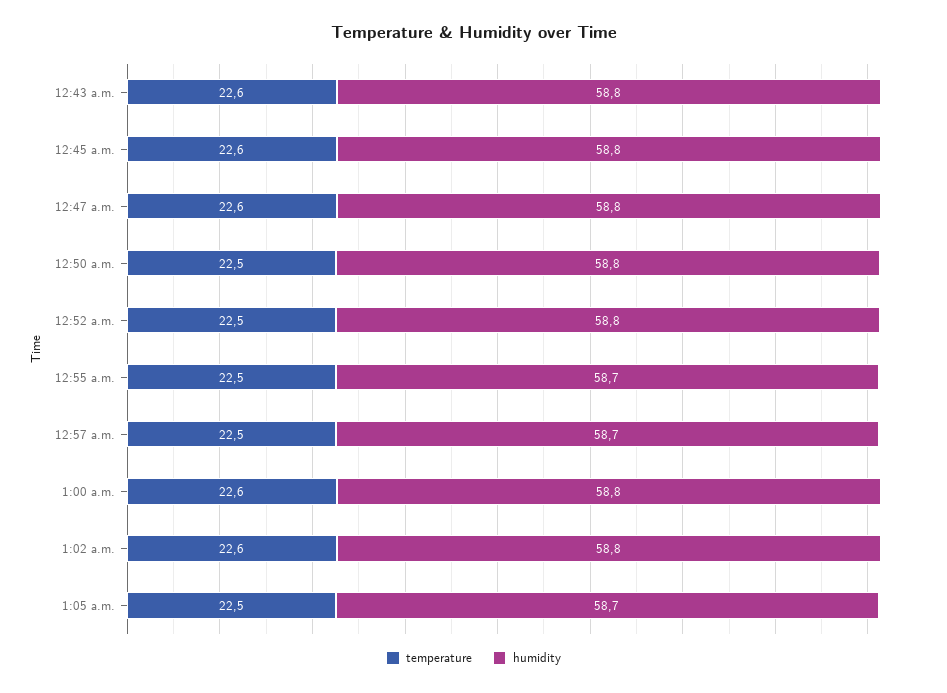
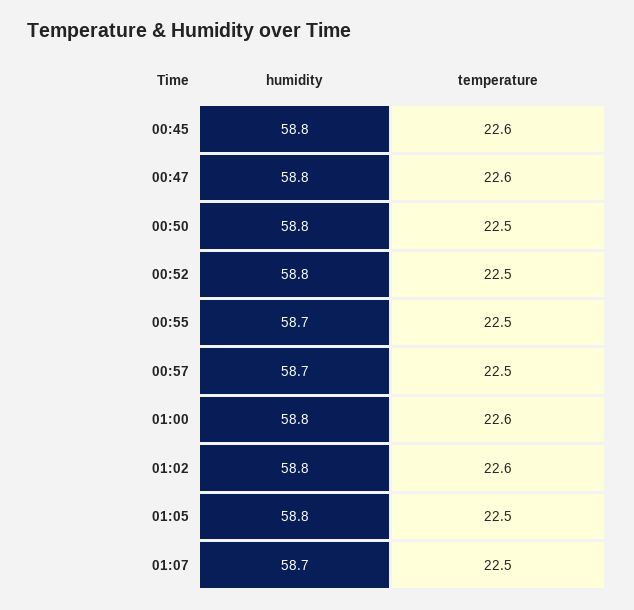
temperature, 12:43 a.m.: 22.6 -> none
humidity, 12:43 a.m.: 58.8 -> none
humidity, 1:05 a.m.: 58.7 -> 58.8
humidity, 01:07: none -> 58.7
temperature, 01:07: none -> 22.5

